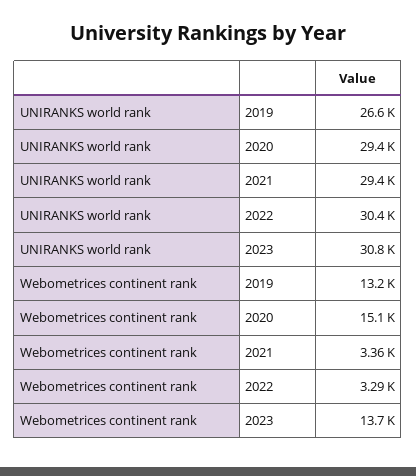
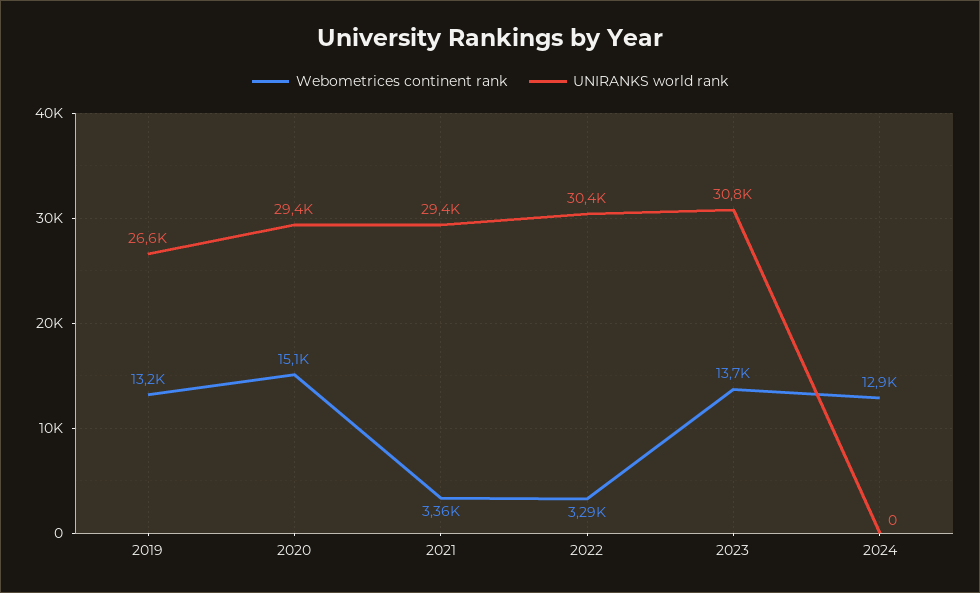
Webometrices continent rank, 2024: none -> 12900
UNIRANKS world rank, 2024: none -> 0

